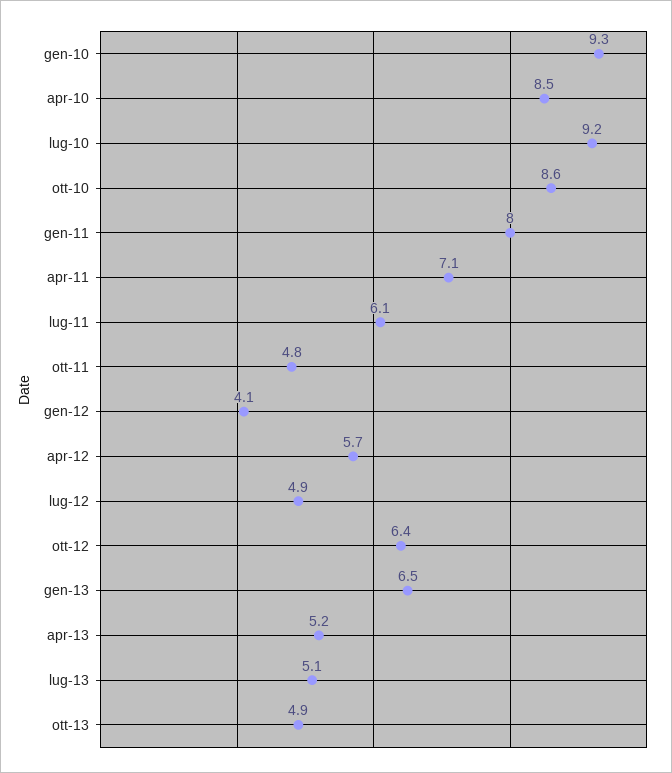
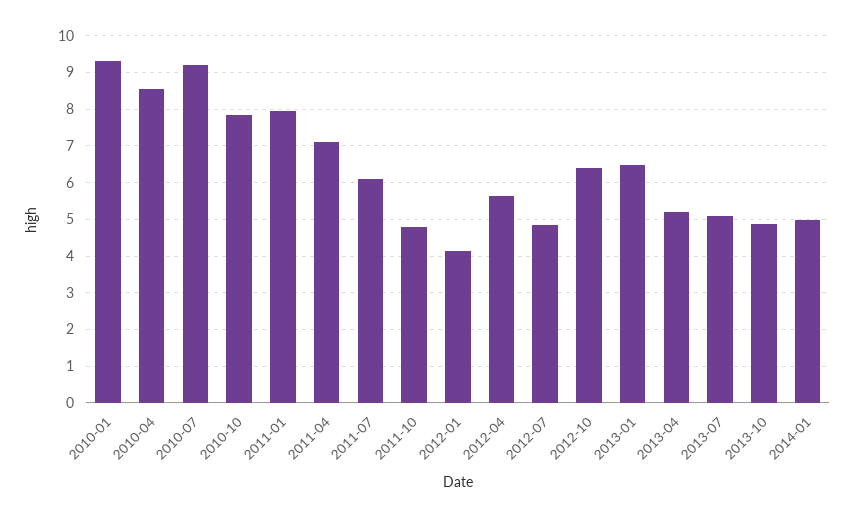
ott-10: 8.6 -> 7.8
2014-01: none -> 5

